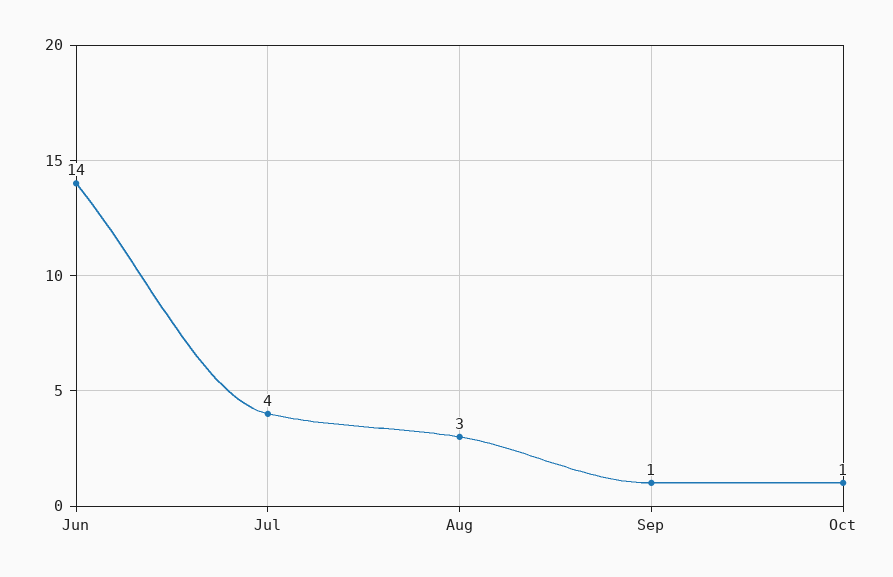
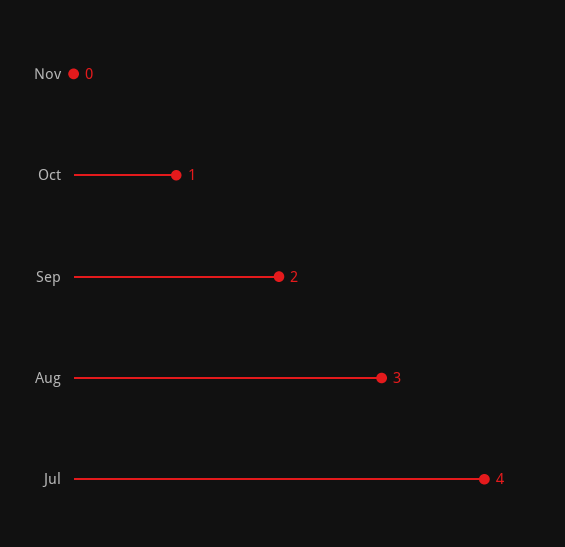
Jun: 14 -> none
Sep: 1 -> 2
Nov: none -> 0

